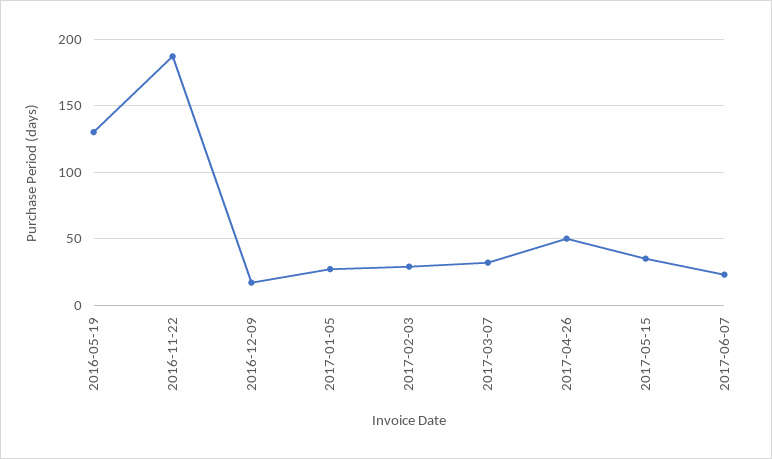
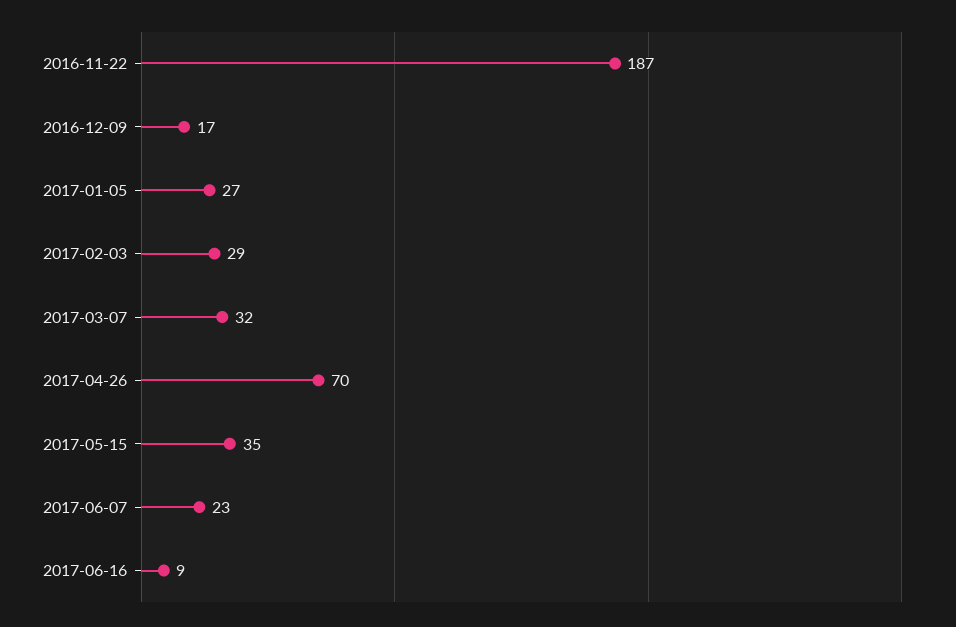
2016-05-19: 130 -> none
2017-04-26: 50 -> 70
2017-06-16: none -> 9

